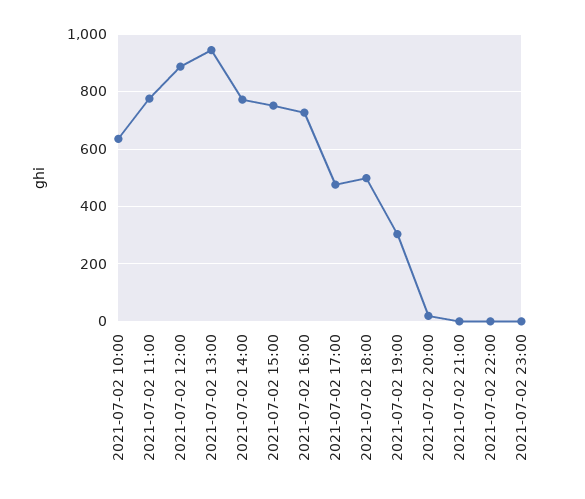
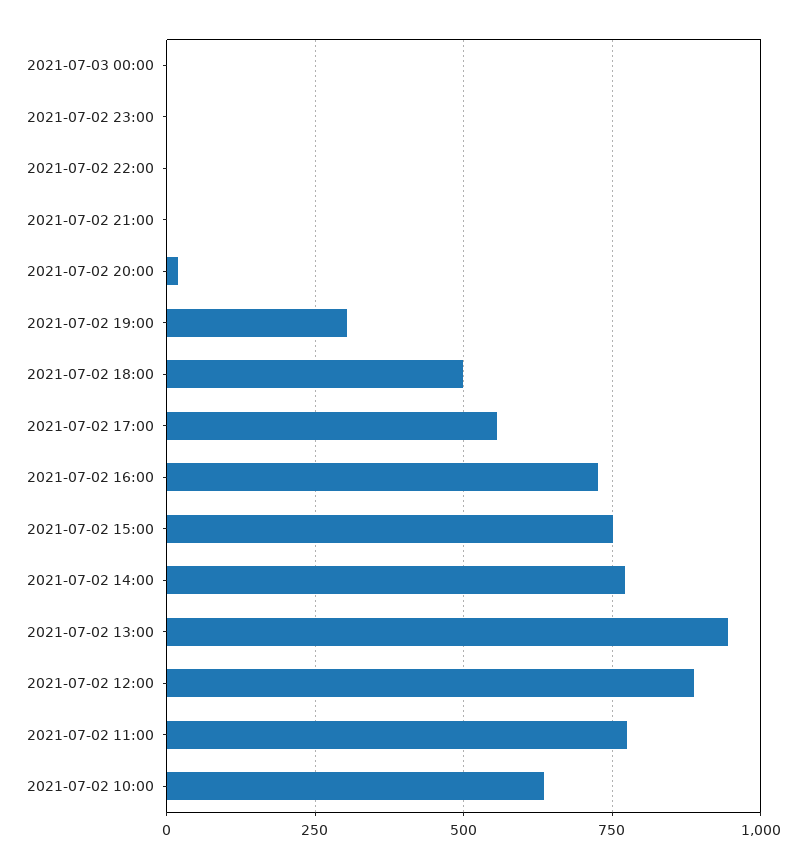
2021-07-02 17:00: 475 -> 550
2021-07-03 00:00: none -> 0

